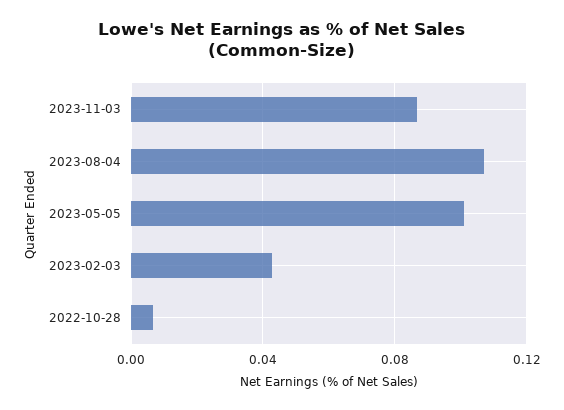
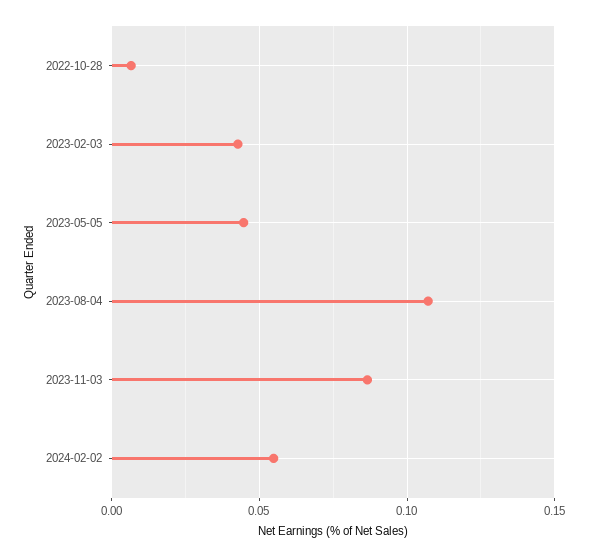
2023-05-05: 0.1 -> 0.045
2024-02-02: none -> 0.055

